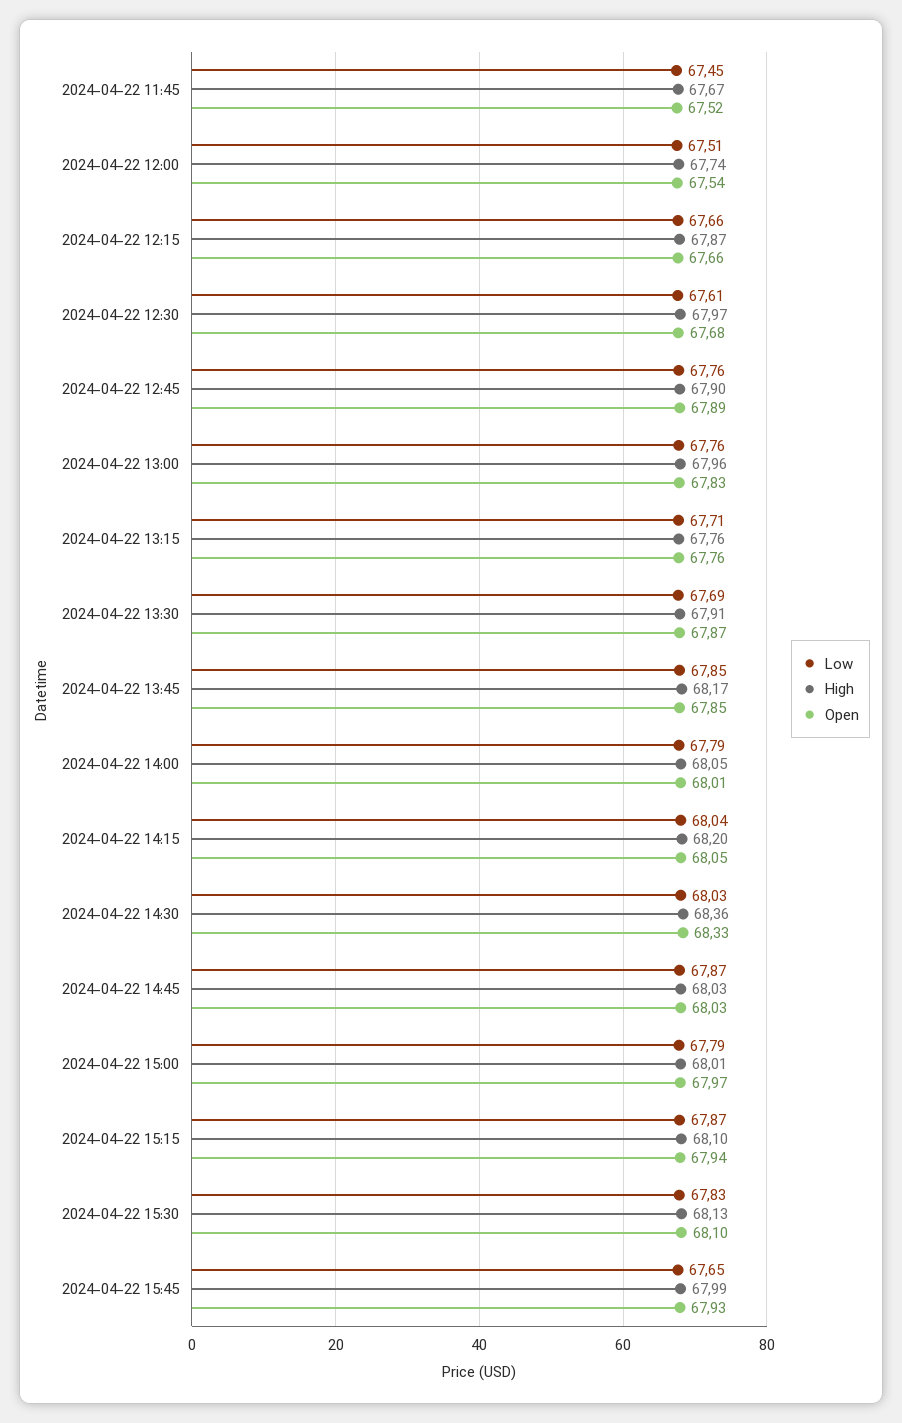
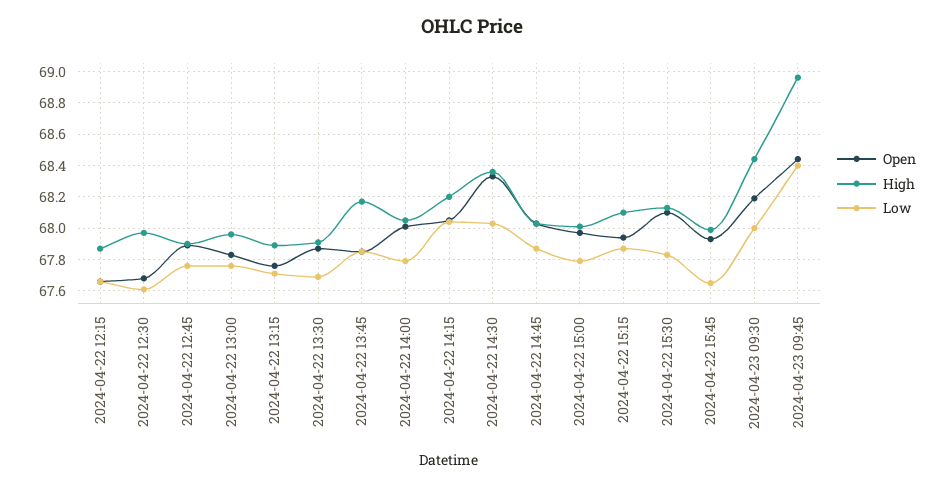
Low, 2024-04-22 11:45: 67.45 -> none
High, 2024-04-22 11:45: 67.67 -> none
Open, 2024-04-22 11:45: 67.52 -> none
Low, 2024-04-22 12:00: 67.51 -> none
High, 2024-04-22 12:00: 67.74 -> none
Open, 2024-04-22 12:00: 67.54 -> none
High, 2024-04-22 13:15: 67.76 -> 67.9
Open, 2024-04-23 09:30: none -> 68.2
High, 2024-04-23 09:30: none -> 68.45
Low, 2024-04-23 09:30: none -> 68
Open, 2024-04-23 09:45: none -> 68.45
High, 2024-04-23 09:45: none -> 68.95
Low, 2024-04-23 09:45: none -> 68.4

